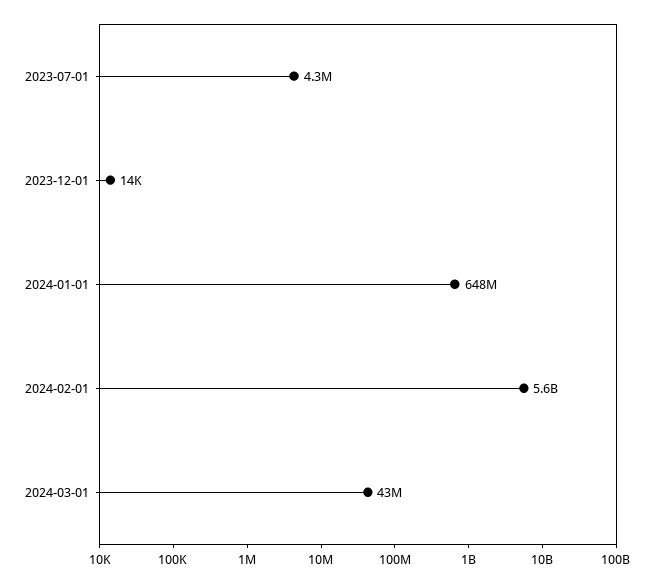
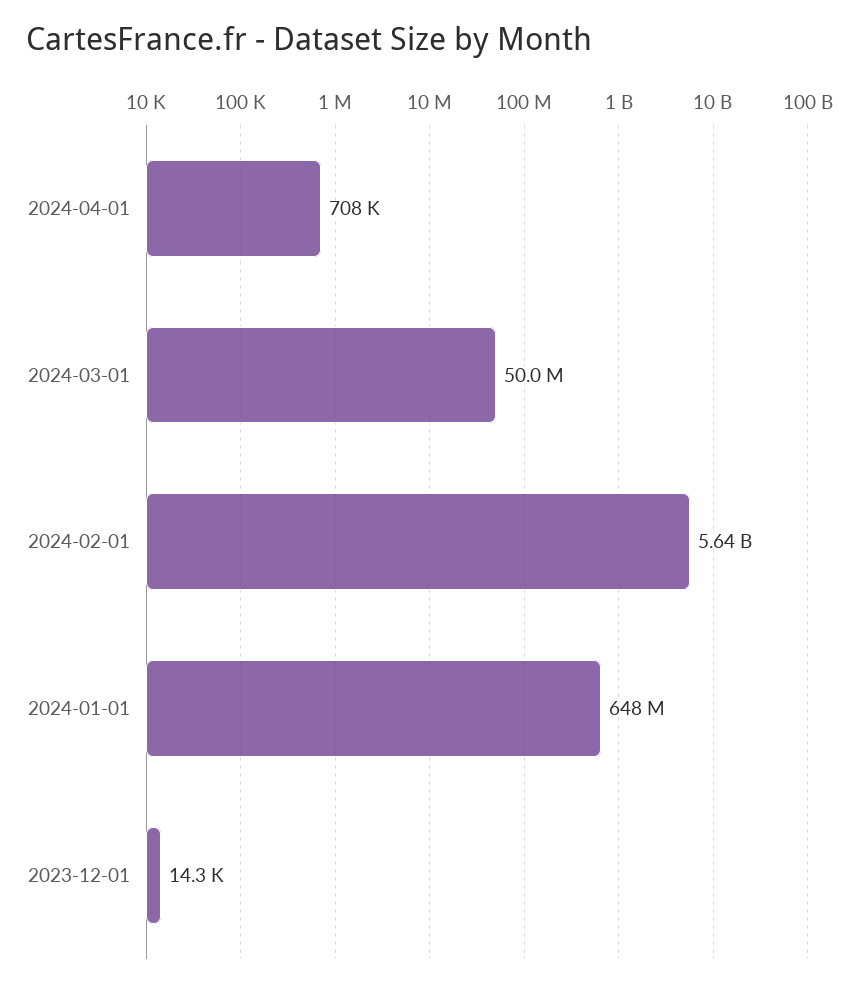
2023-07-01: 4300000 -> none
2024-03-01: 43000000 -> 50000000
2024-04-01: none -> 708000

